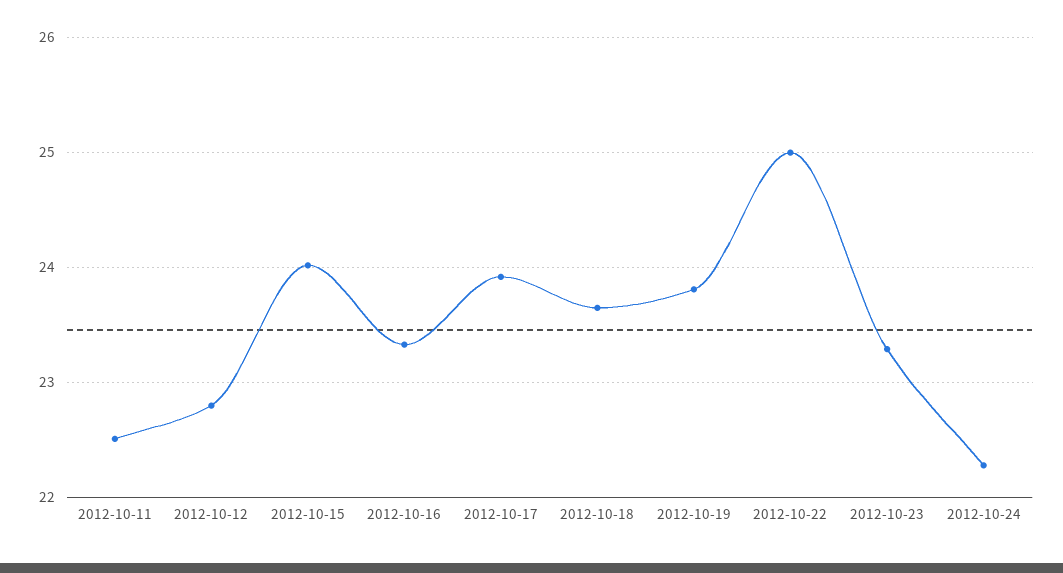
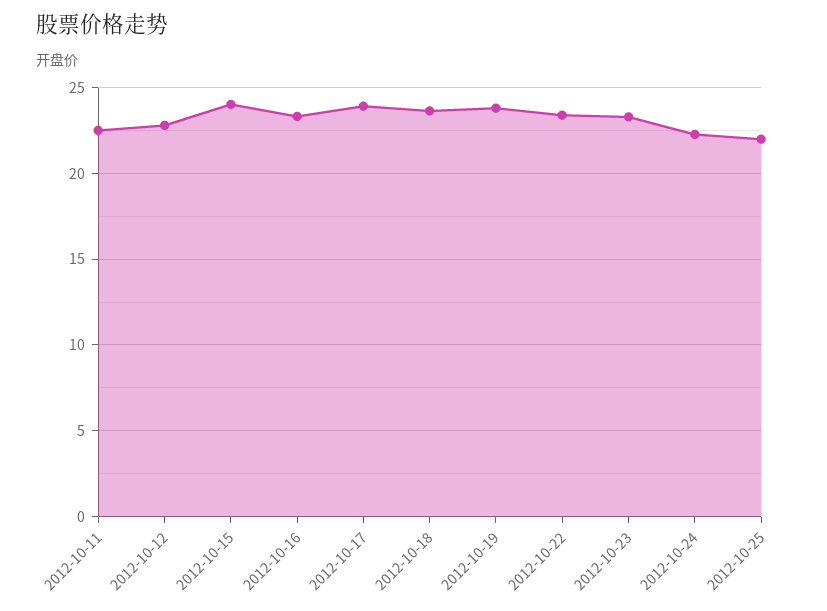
2012-10-22: 25 -> 23.5
2012-10-25: none -> 22

